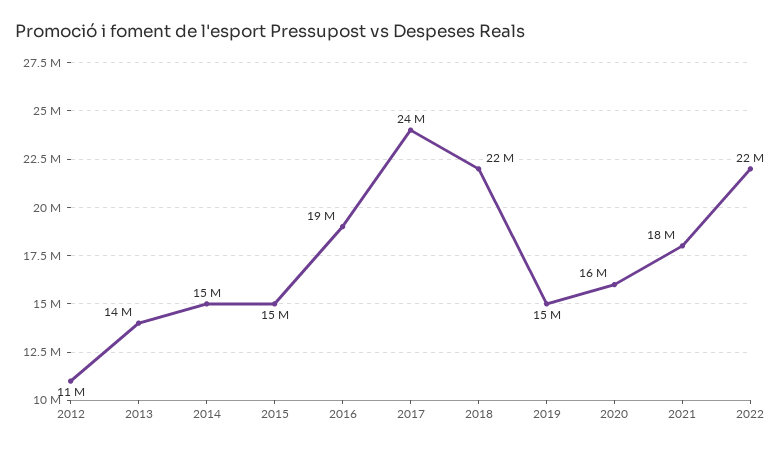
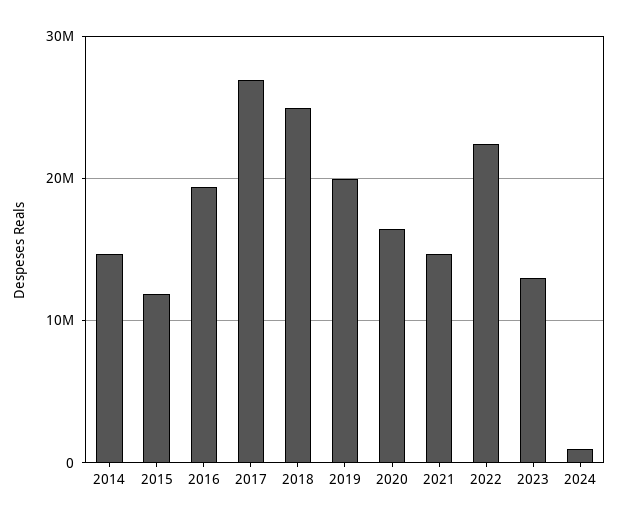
2012: 11000000 -> none
2013: 14000000 -> none
2015: 15000000 -> 12000000
2017: 24000000 -> 27000000
2018: 22000000 -> 25000000
2019: 15000000 -> 20000000
2021: 18000000 -> 15000000
2023: none -> 13000000
2024: none -> 1000000

